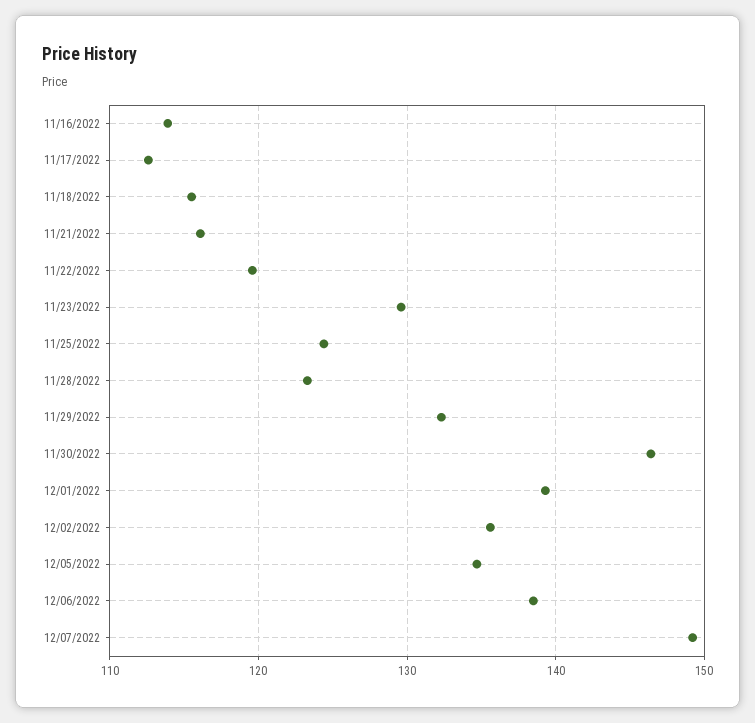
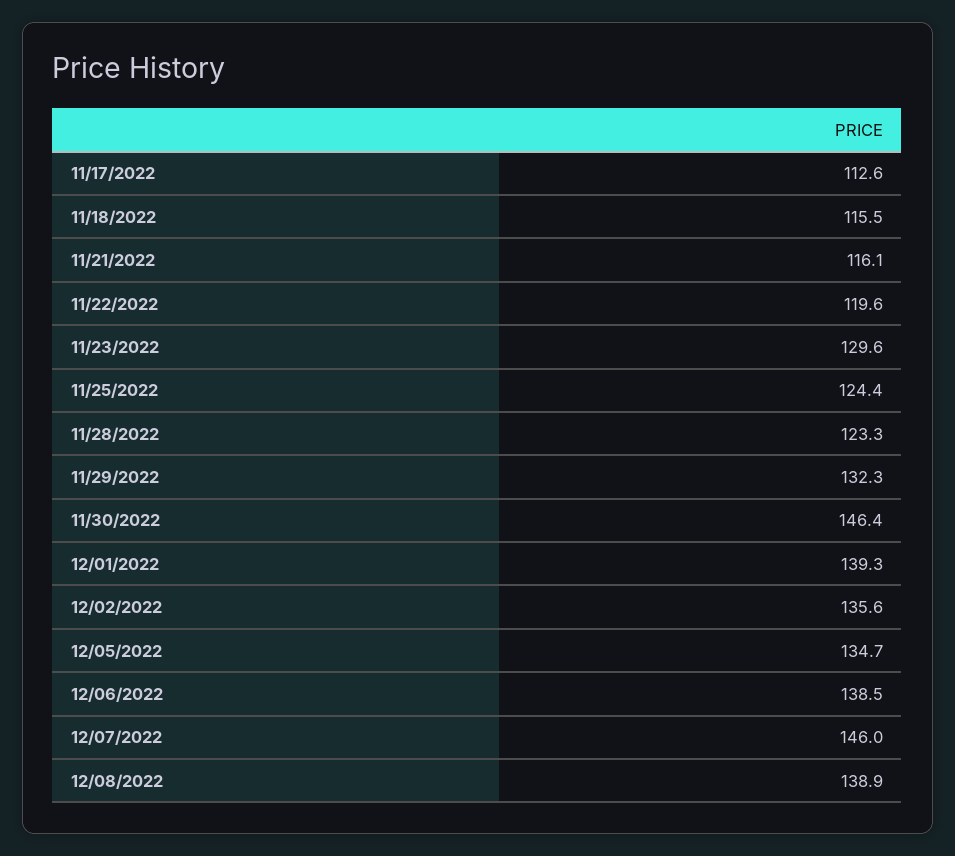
11/16/2022: 114 -> none
12/07/2022: 149 -> 146
12/08/2022: none -> 138.9

